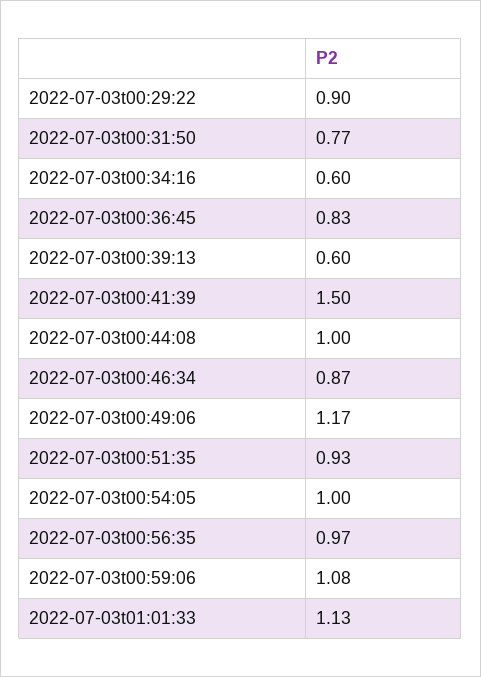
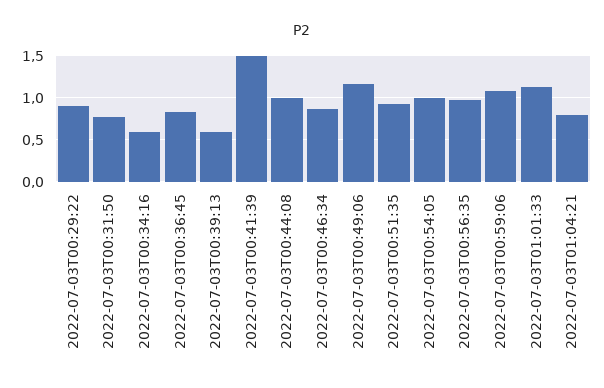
2022-07-03T01:04:21: none -> 0.8

